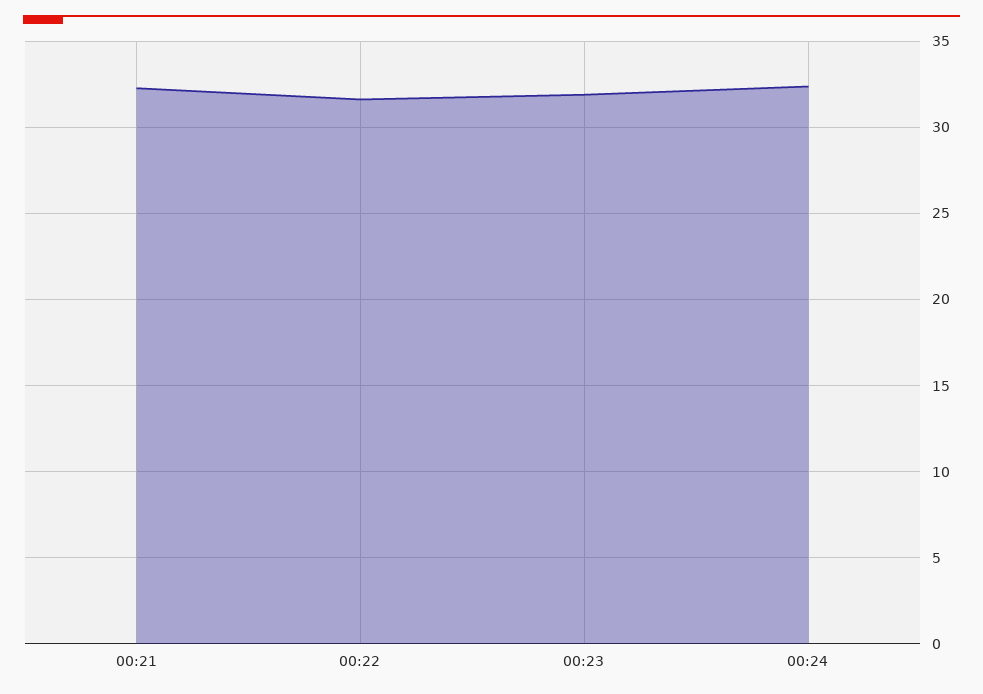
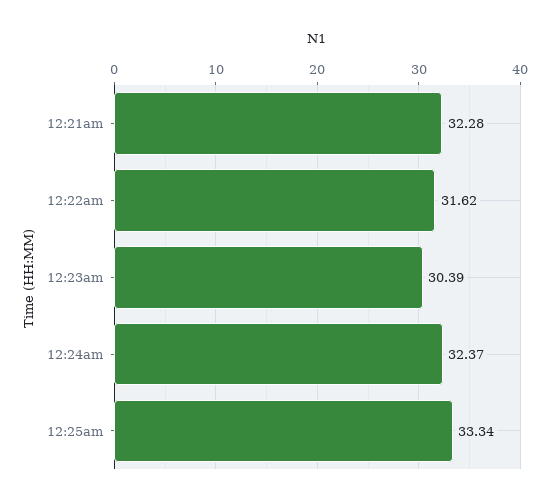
00:23: 32 -> 30.39
12:25am: none -> 33.34

